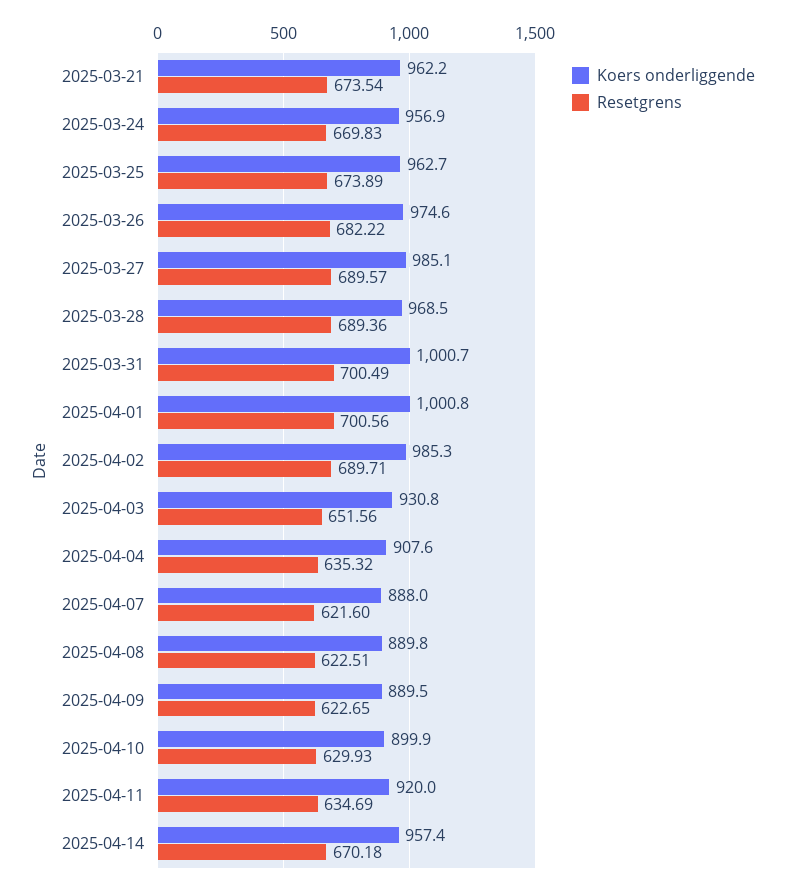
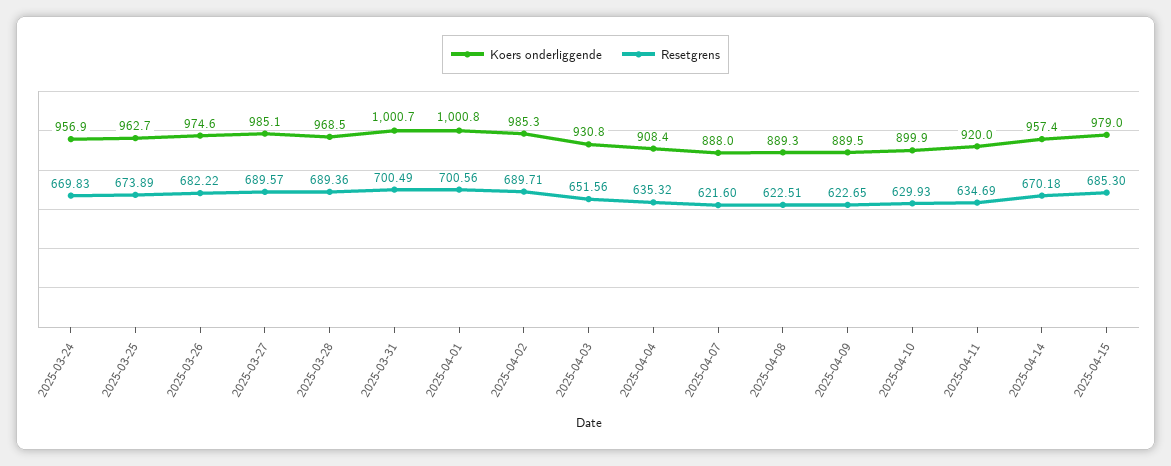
Koers onderliggende, 2025-03-21: 962.2 -> none
Resetgrens, 2025-03-21: 673.54 -> none
Koers onderliggende, 2025-04-04: 907.6 -> 908.4
Koers onderliggende, 2025-04-08: 889.8 -> 889.3
Koers onderliggende, 2025-04-15: none -> 979
Resetgrens, 2025-04-15: none -> 685.3

